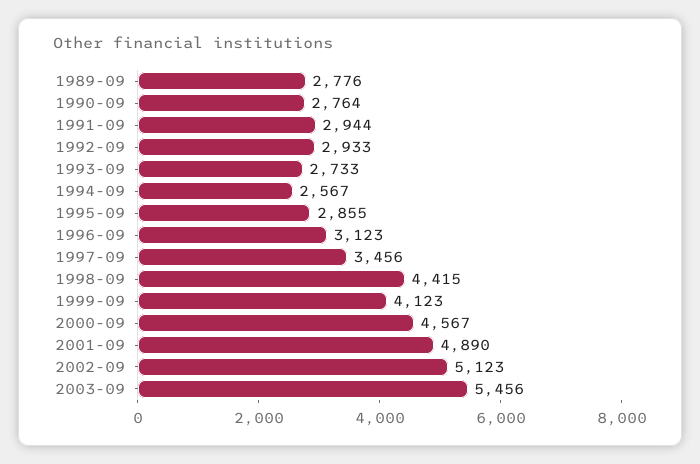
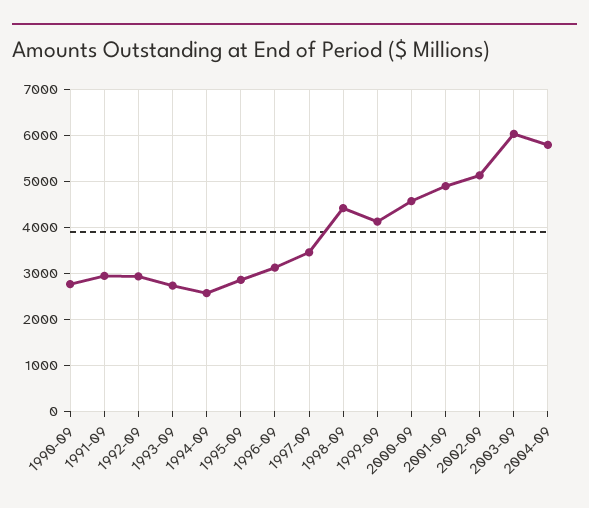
1989-09: 2776 -> none
2003-09: 5456 -> 6000
2004-09: none -> 5800

